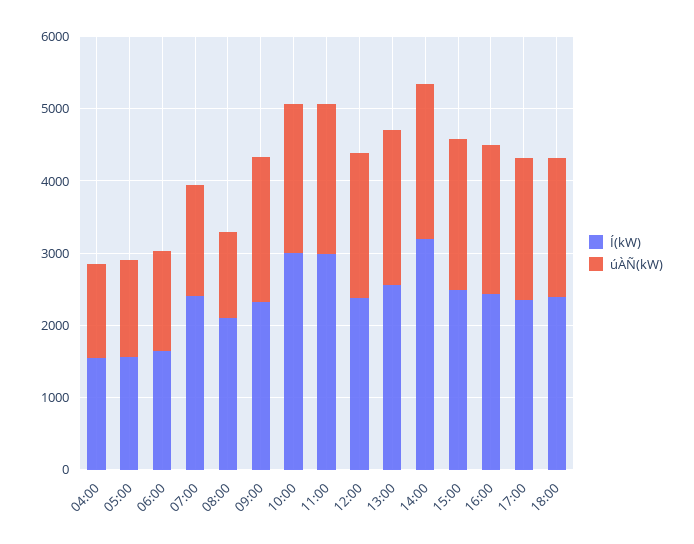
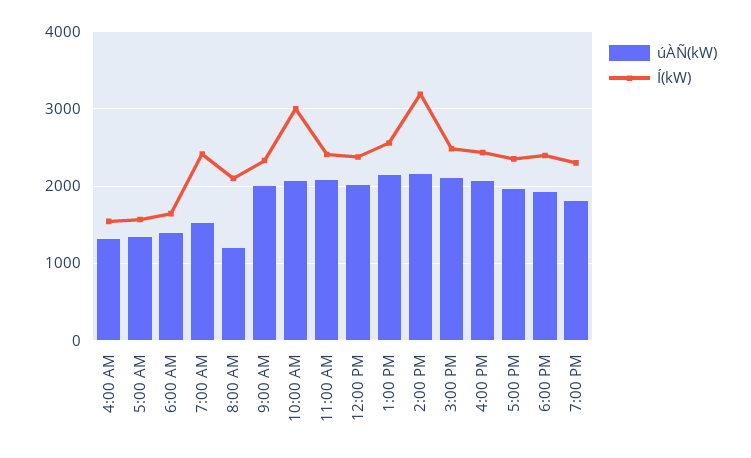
Í(kW), 11:00: 3000 -> 2400
úÀÑ(kW), 7:00 PM: none -> 1800
Í(kW), 7:00 PM: none -> 2300

